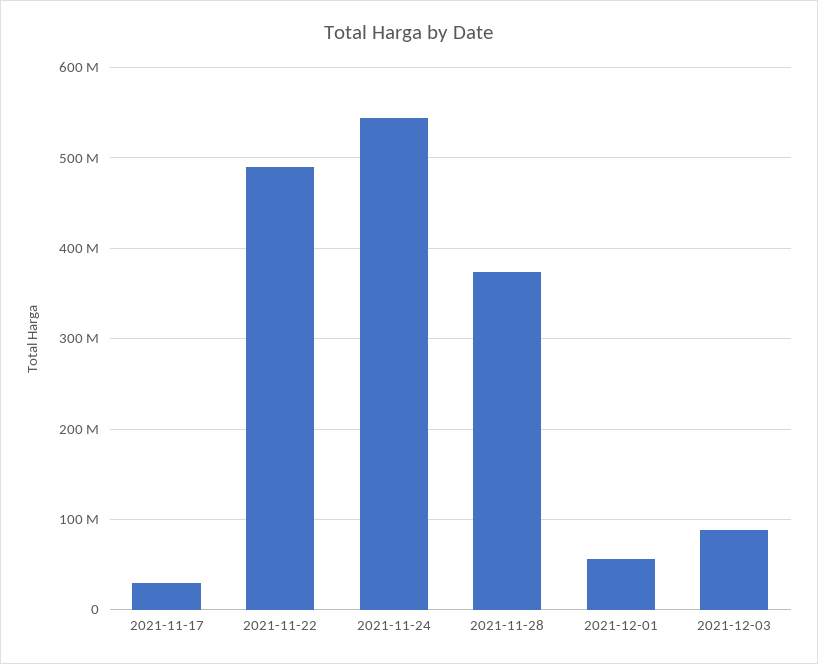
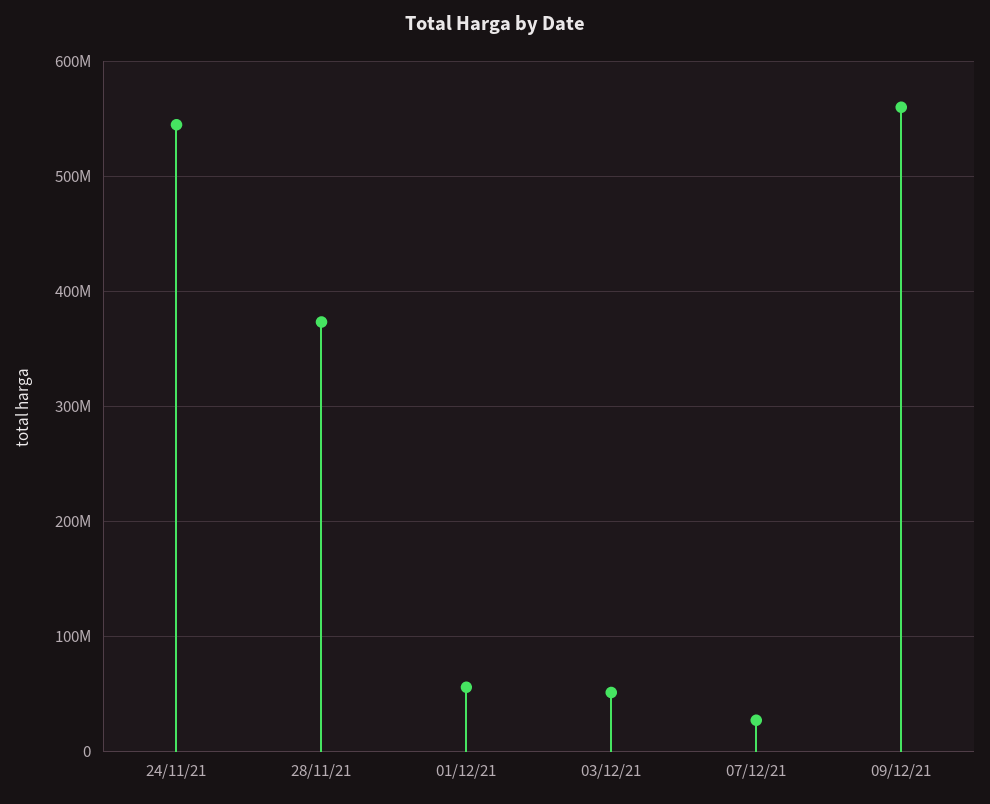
2021-11-17: 30000000 -> none
2021-11-22: 490000000 -> none
2021-12-03: 90000000 -> 50000000
07/12/21: none -> 30000000
09/12/21: none -> 560000000

